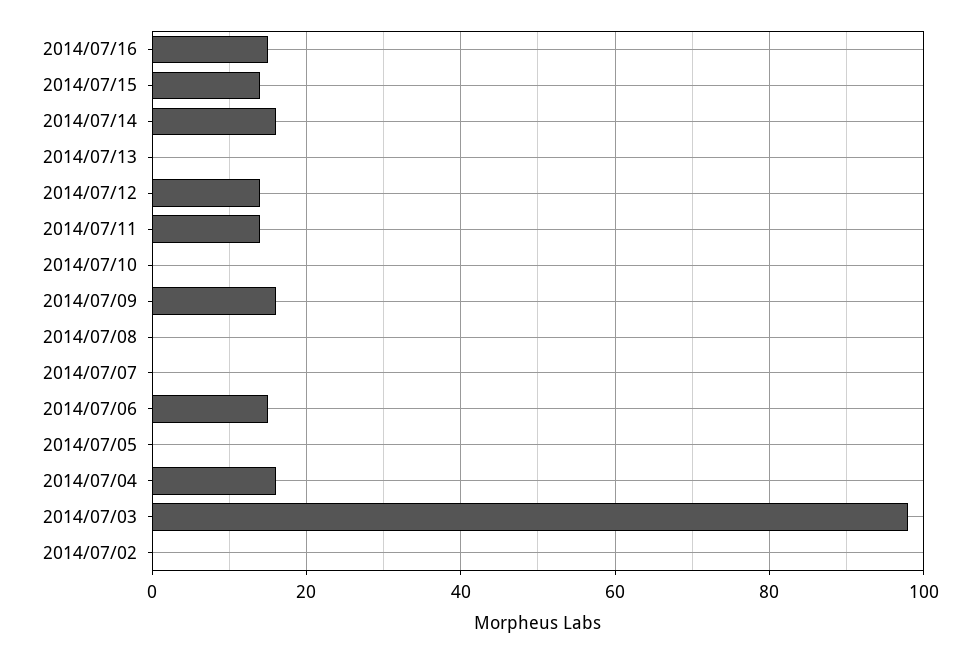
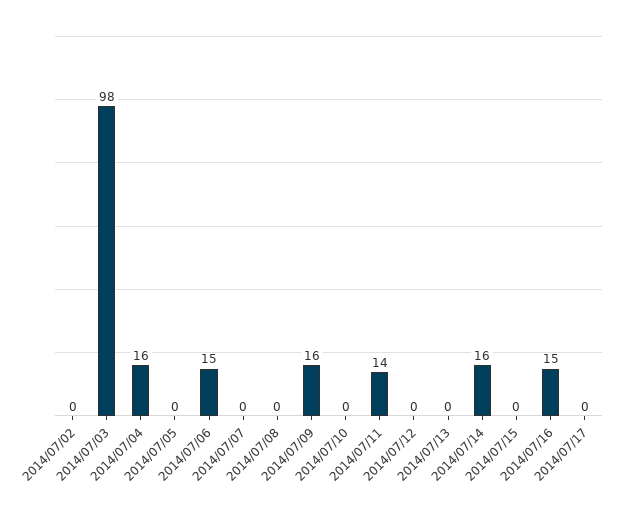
2014/07/15: 15 -> 0
2014/07/12: 15 -> 0
2014/07/17: none -> 0

